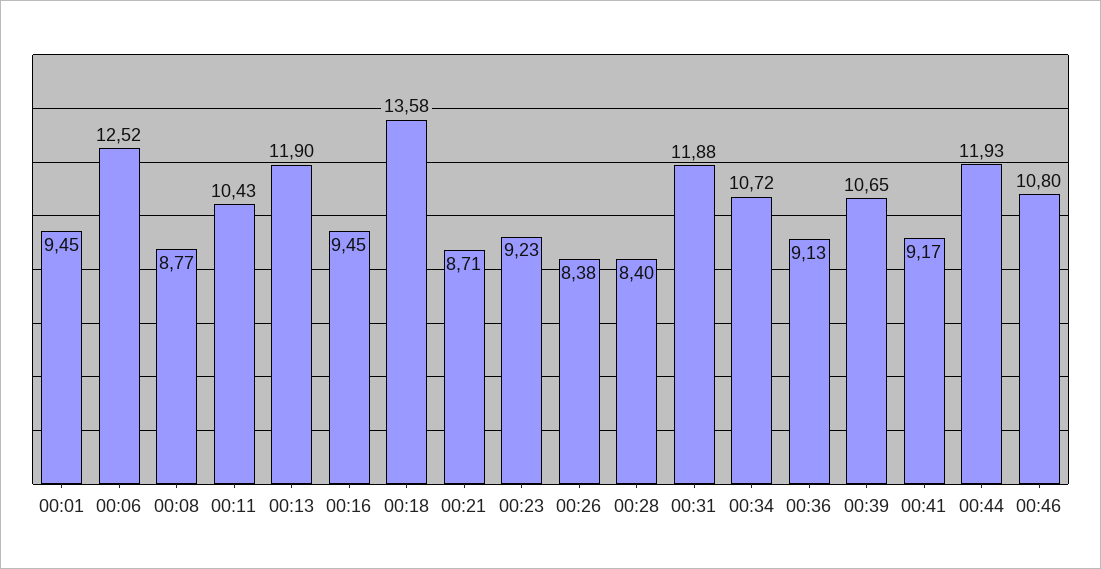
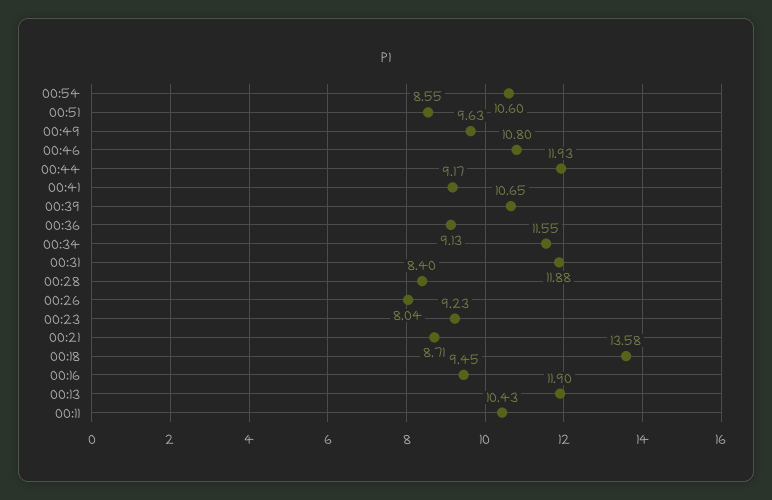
00:01: 9.45 -> none
00:06: 12.52 -> none
00:08: 8.77 -> none
00:26: 8.38 -> 8.04
00:34: 10.72 -> 11.55
00:54: none -> 10.6
00:51: none -> 8.55
00:49: none -> 9.63

